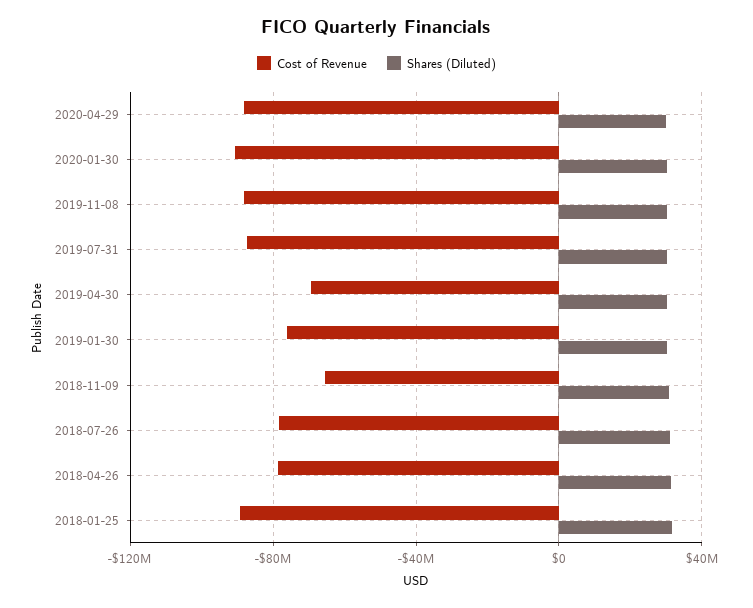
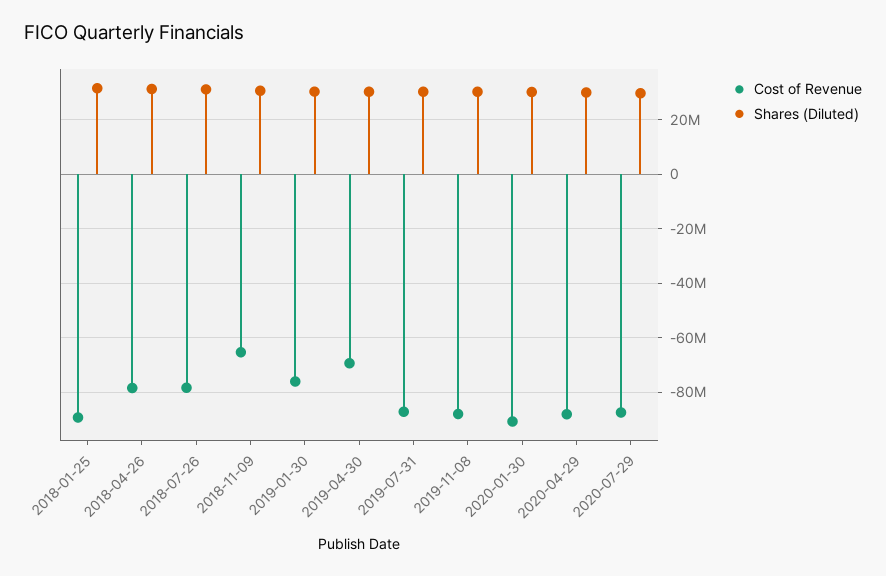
Cost of Revenue, 2020-07-29: none -> -87500000
Shares (Diluted), 2020-07-29: none -> 30000000

